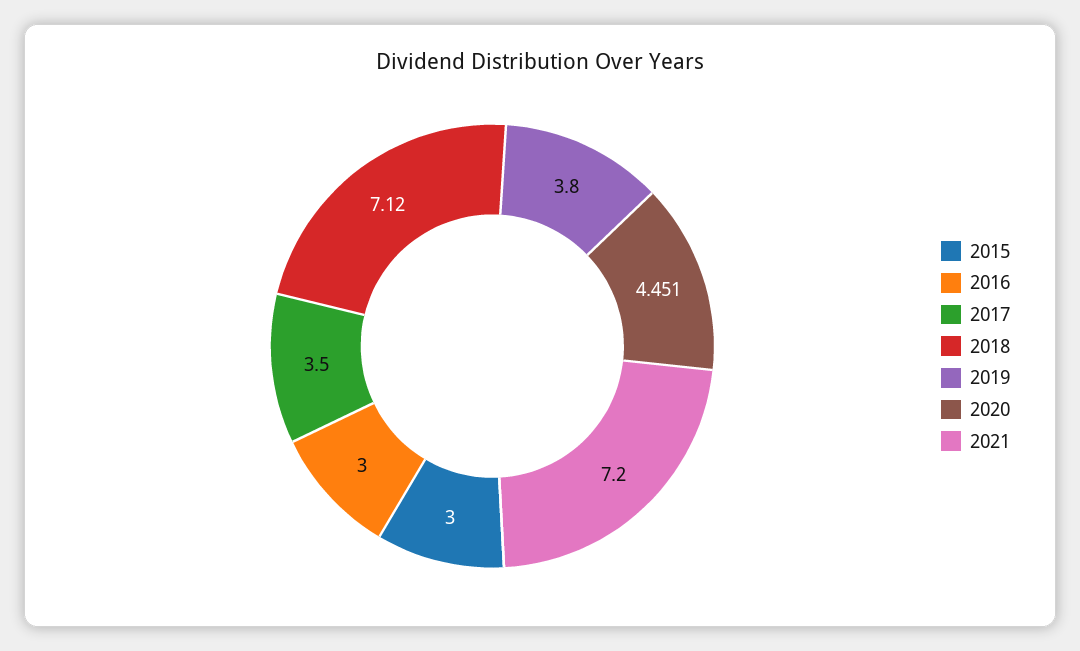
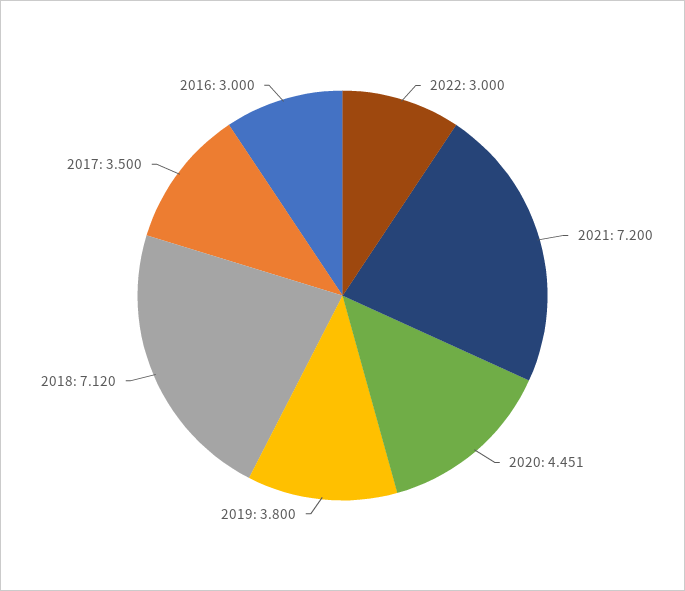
2015: 3 -> none
2022: none -> 3

